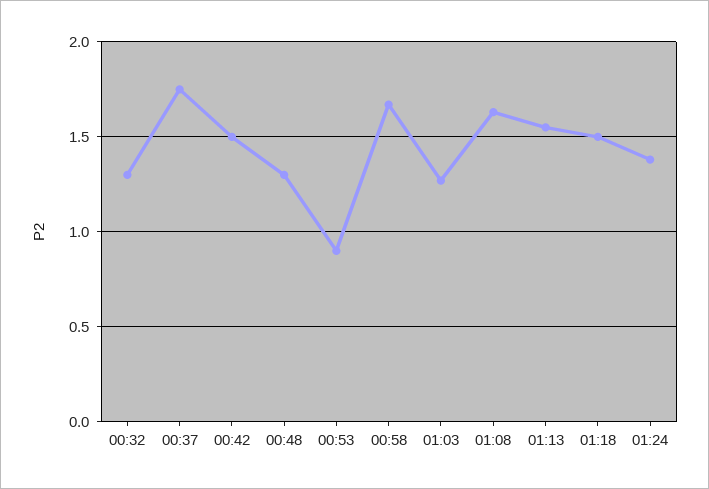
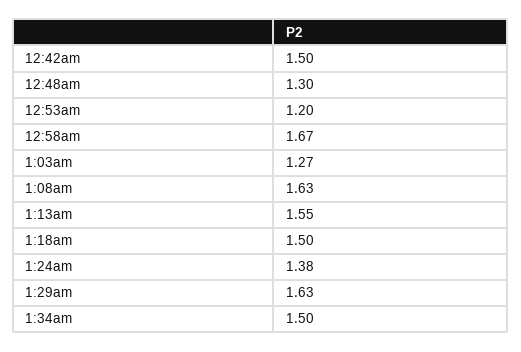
00:32: 1.3 -> none
00:37: 1.75 -> none
00:53: 0.9 -> 1.2
1:29am: none -> 1.63
1:34am: none -> 1.5

